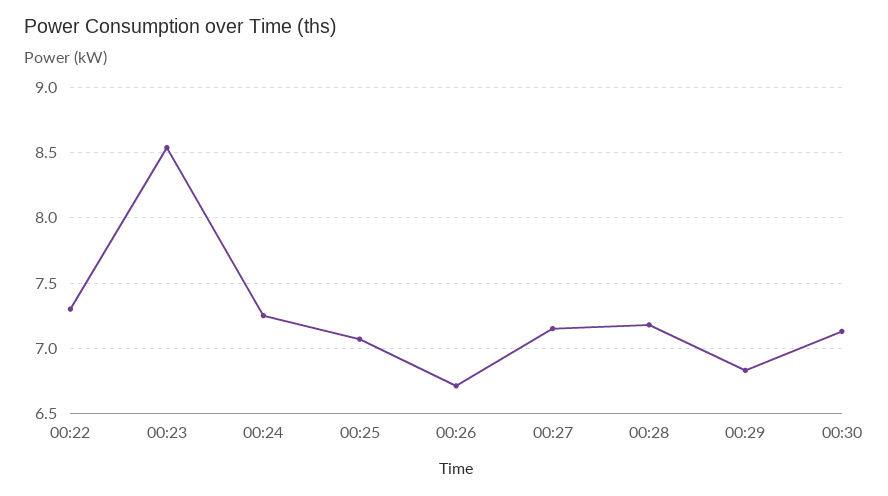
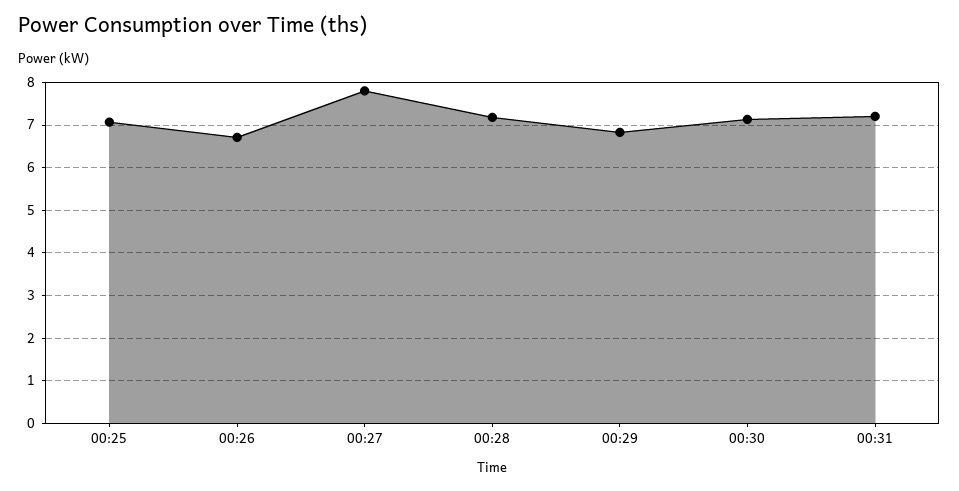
00:22: 7.3 -> none
00:23: 8.55 -> none
00:24: 7.25 -> none
00:27: 7.15 -> 7.8
00:31: none -> 7.2

